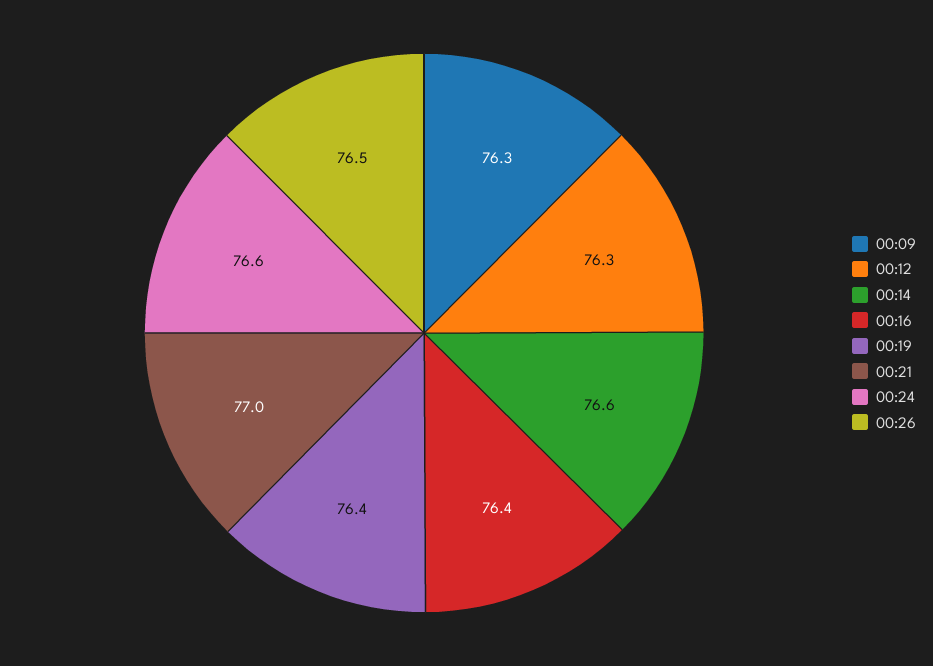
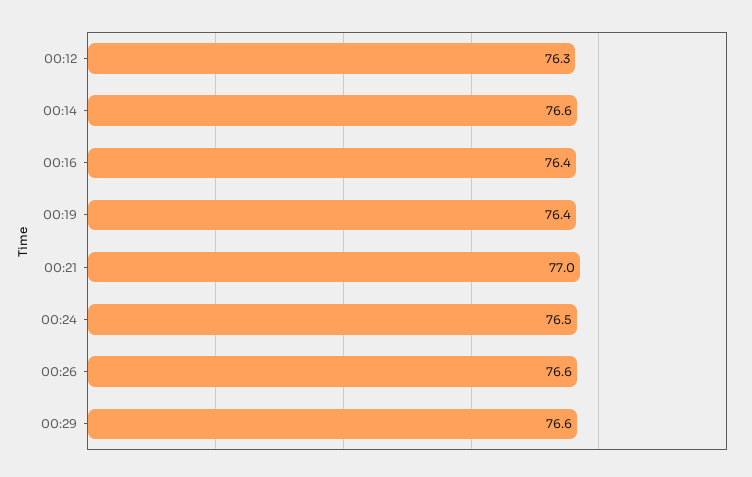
00:09: 76.3 -> none
00:24: 76.6 -> 76.5
00:26: 76.5 -> 76.6
00:29: none -> 76.6

